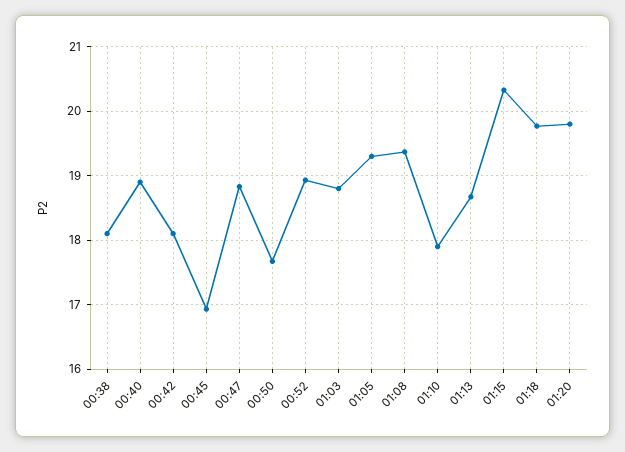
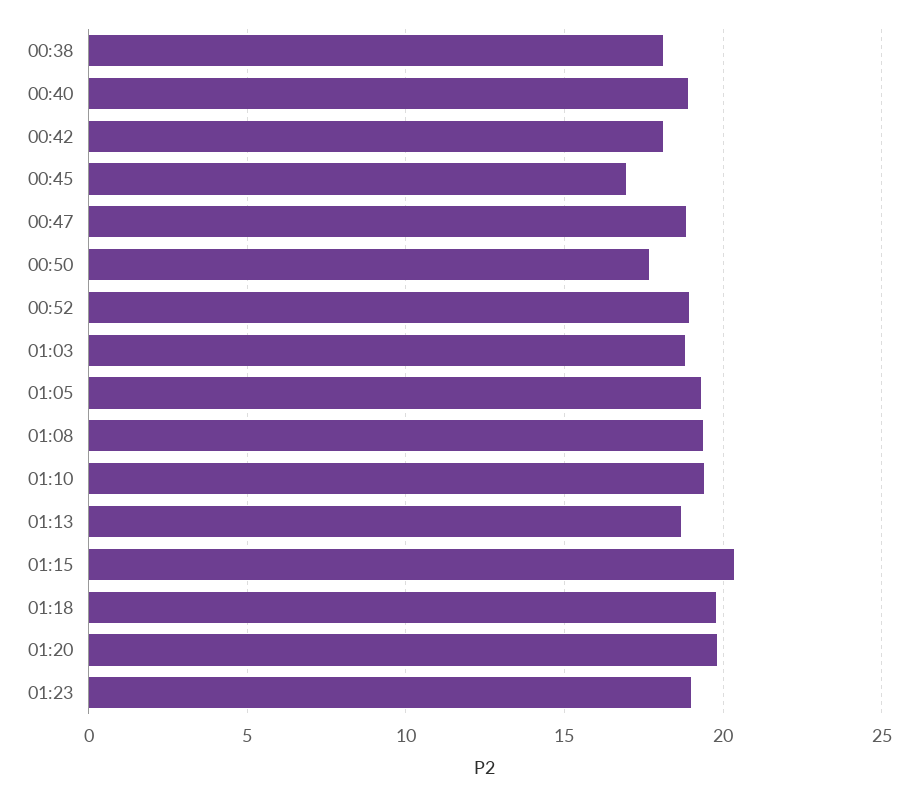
01:10: 17.9 -> 19.5
01:23: none -> 19

